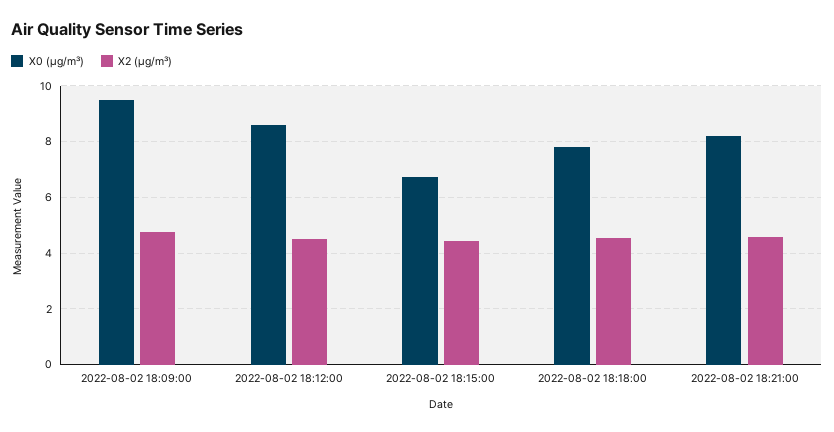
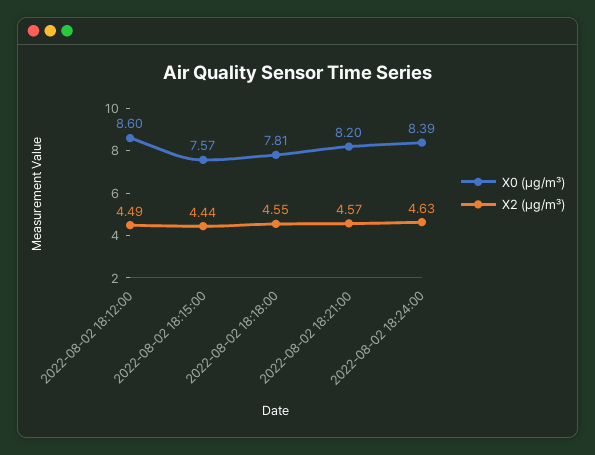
X0 (μg/m³), 2022-08-02 18:09:00: 9.5 -> none
X2 (μg/m³), 2022-08-02 18:09:00: 4.75 -> none
X0 (μg/m³), 2022-08-02 18:15:00: 6.75 -> 7.57
X0 (μg/m³), 2022-08-02 18:24:00: none -> 8.39
X2 (μg/m³), 2022-08-02 18:24:00: none -> 4.63

